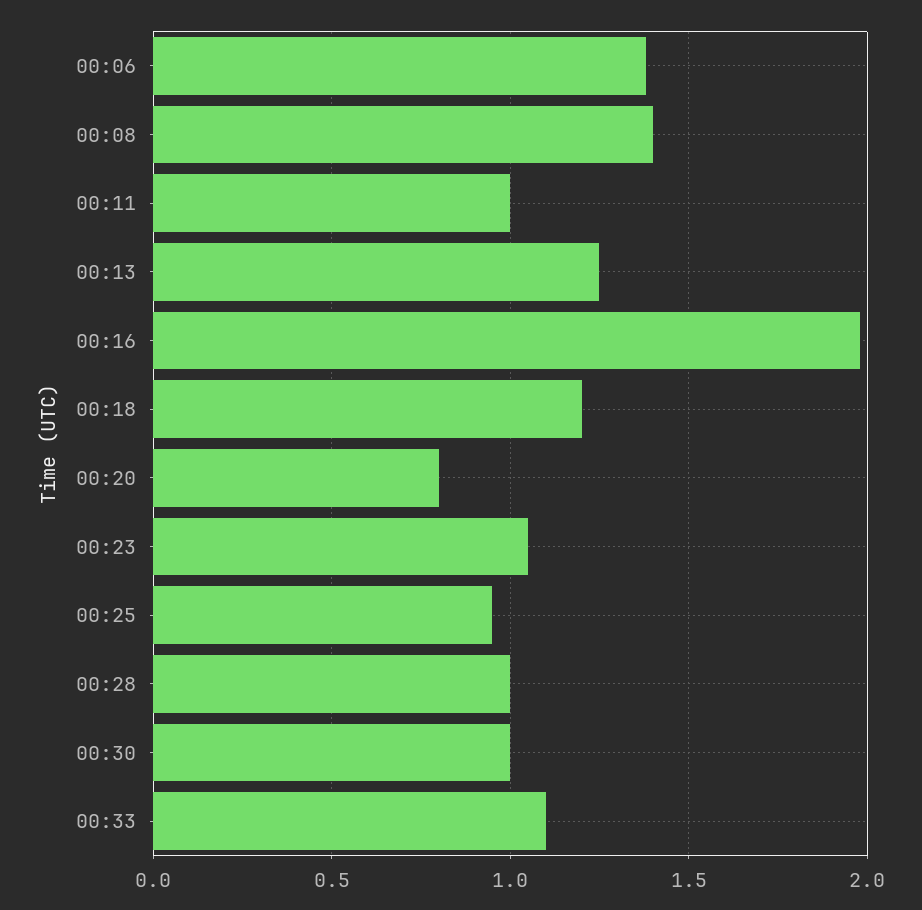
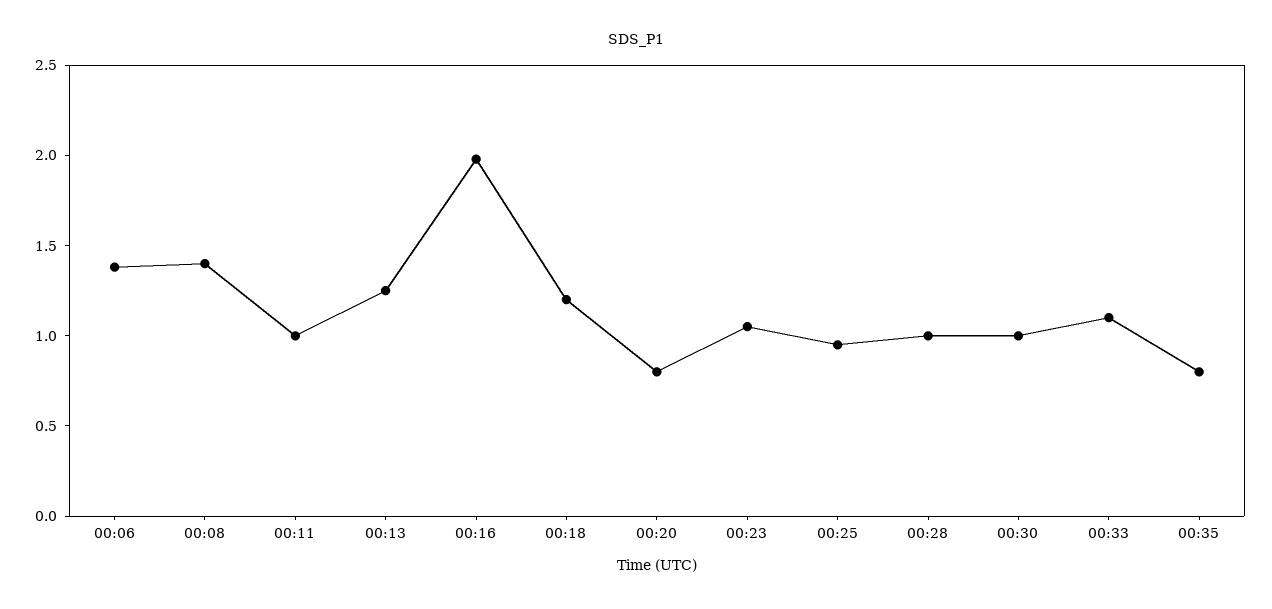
00:35: none -> 0.8

